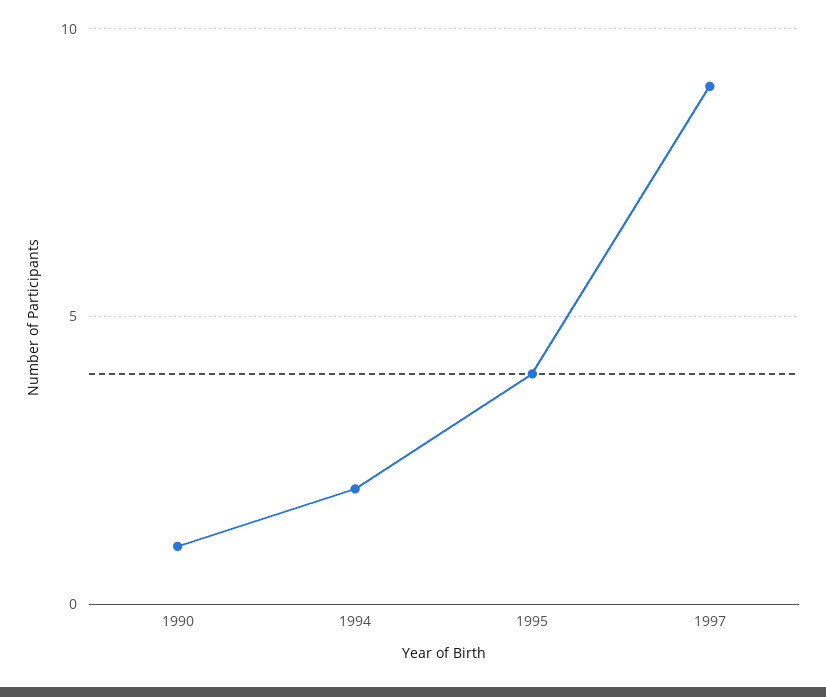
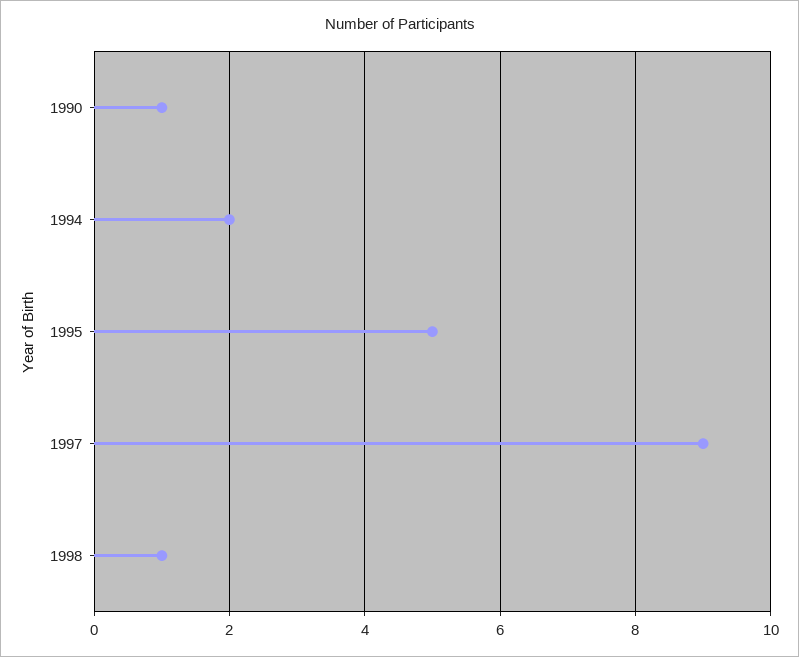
1995: 4 -> 5
1998: none -> 1

